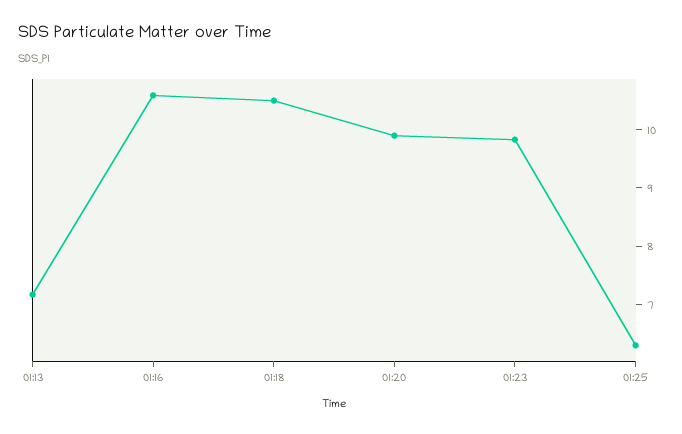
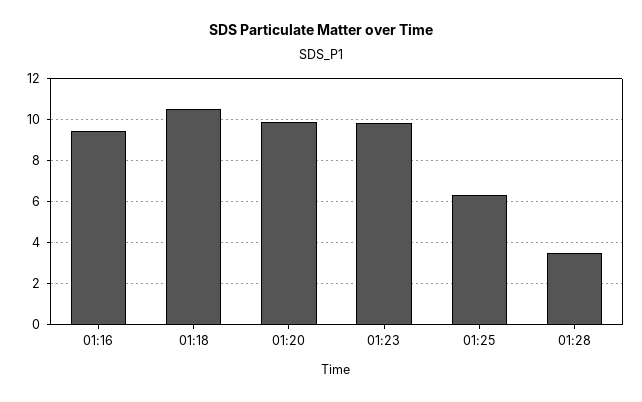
01:13: 7.2 -> none
01:16: 10.6 -> 9.5
01:28: none -> 3.5

